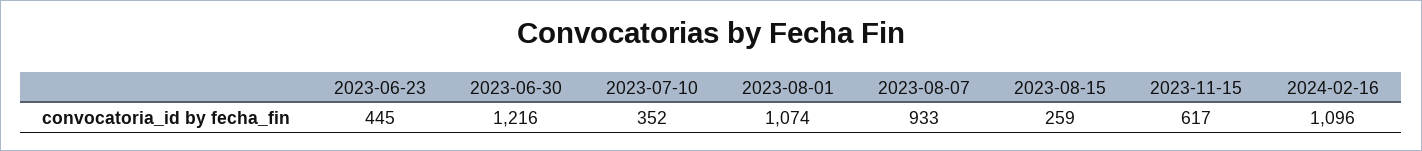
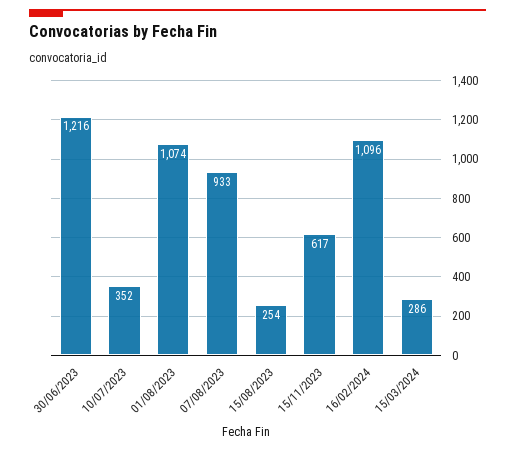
2023-06-23: 445 -> none
2023-08-15: 259 -> 254
15/03/2024: none -> 286

